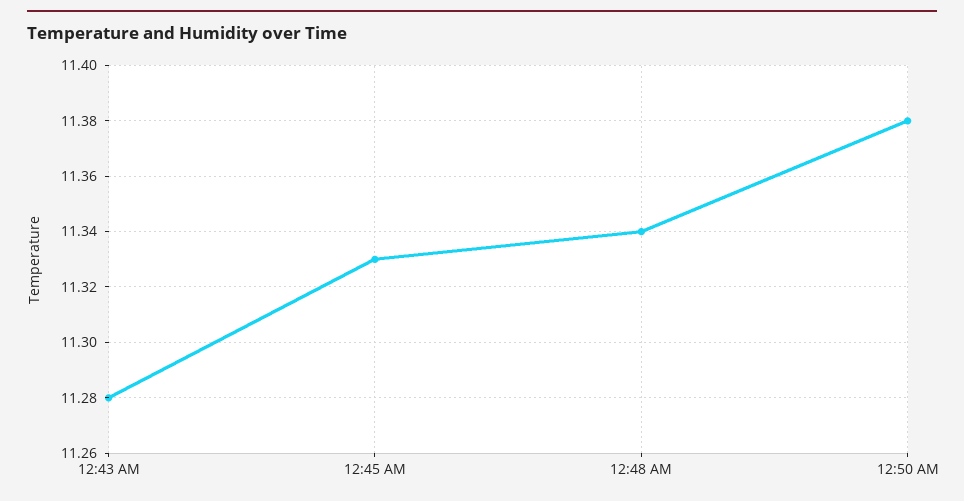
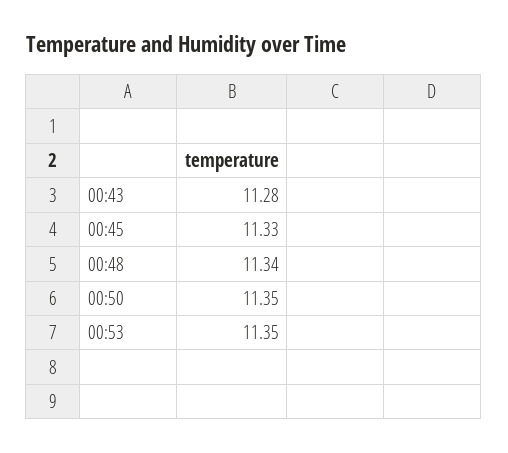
12:50 AM: 11.38 -> 11.35
00:53: none -> 11.35

